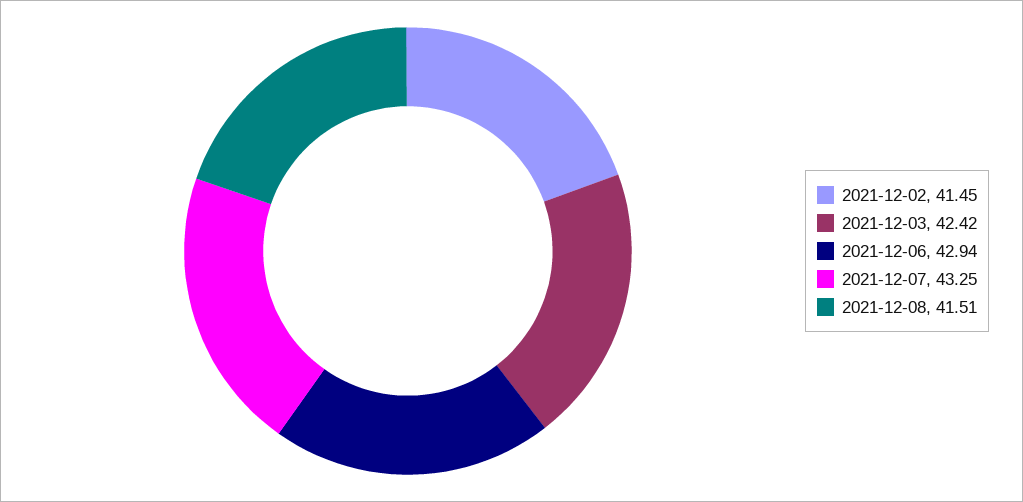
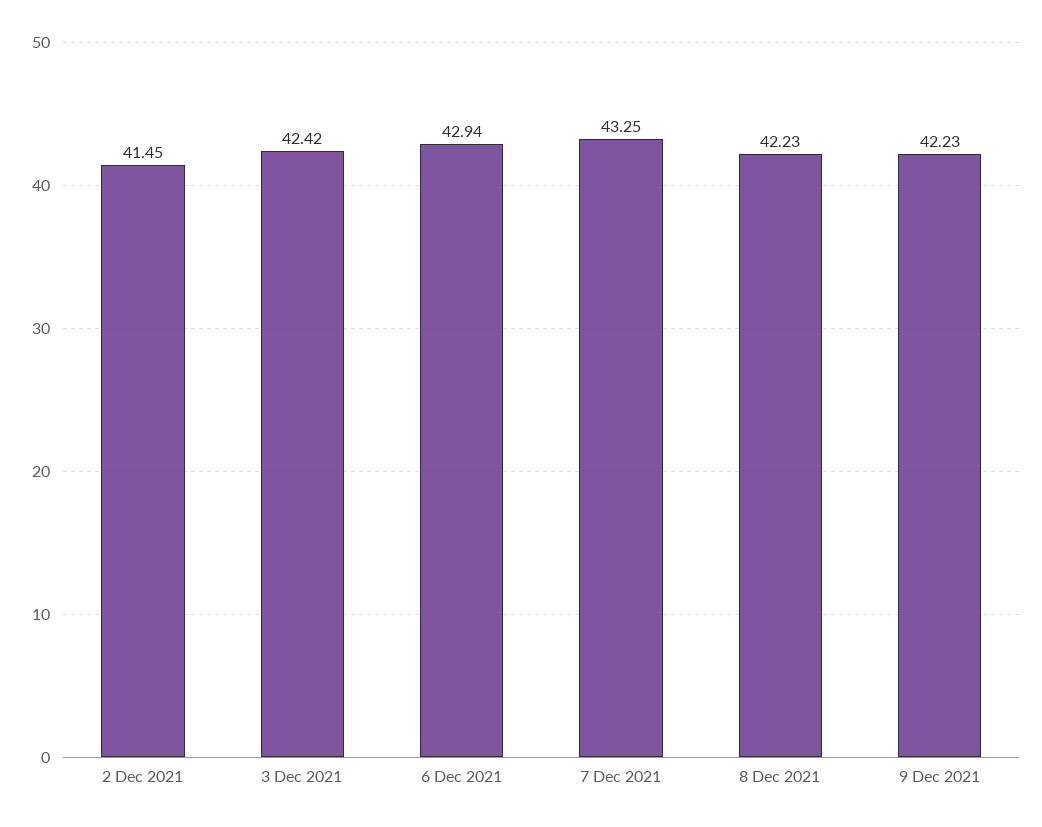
2021-12-08: 41.51 -> 42.23
9 Dec 2021: none -> 42.23

